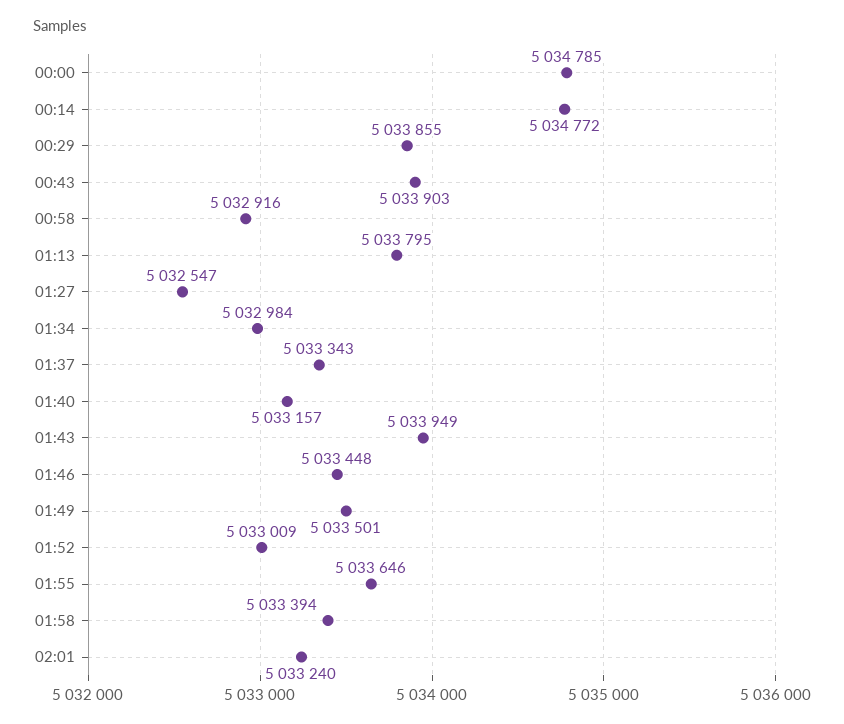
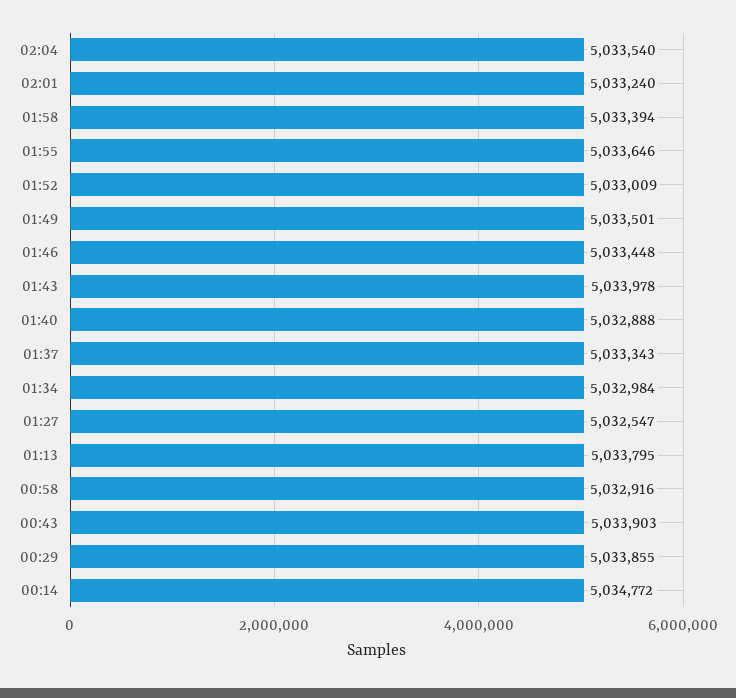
00:00: 5034785 -> none
01:40: 5033157 -> 5032888
01:43: 5033949 -> 5033978
02:04: none -> 5033540

